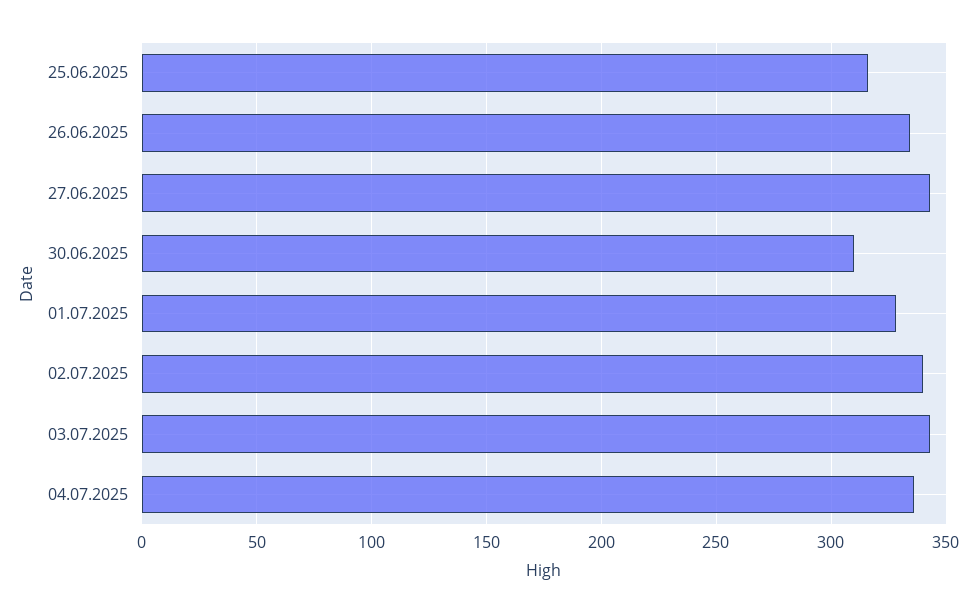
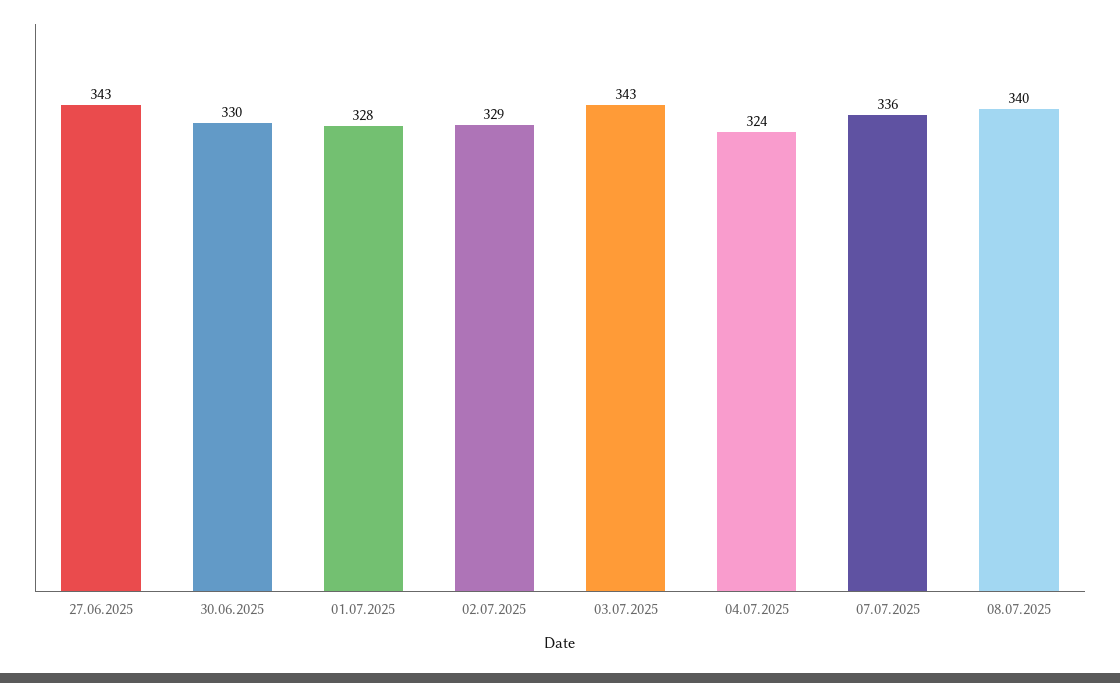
25.06.2025: 315 -> none
26.06.2025: 335 -> none
30.06.2025: 310 -> 330
02.07.2025: 340 -> 329
04.07.2025: 335 -> 324
07.07.2025: none -> 336
08.07.2025: none -> 340

